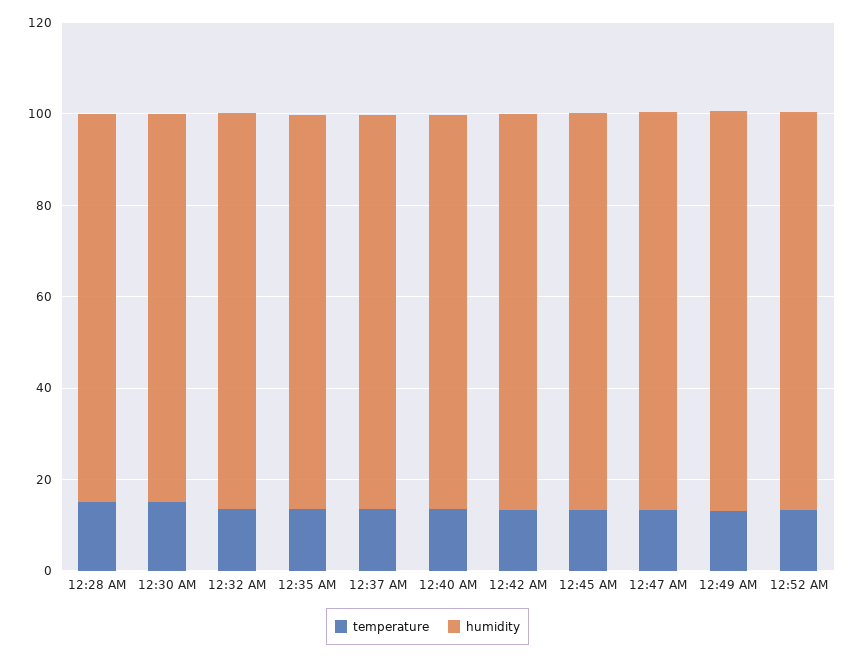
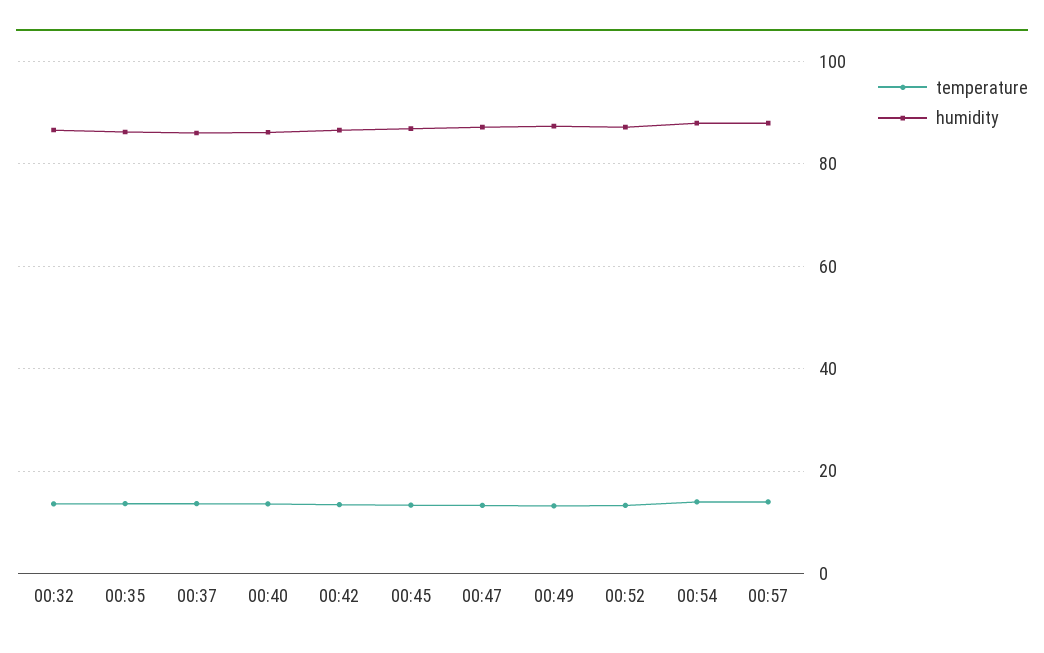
temperature, 12:28 AM: 15 -> none
humidity, 12:28 AM: 85 -> none
temperature, 12:30 AM: 15 -> none
humidity, 12:30 AM: 85 -> none
temperature, 00:54: none -> 14
humidity, 00:54: none -> 88
temperature, 00:57: none -> 14
humidity, 00:57: none -> 88

